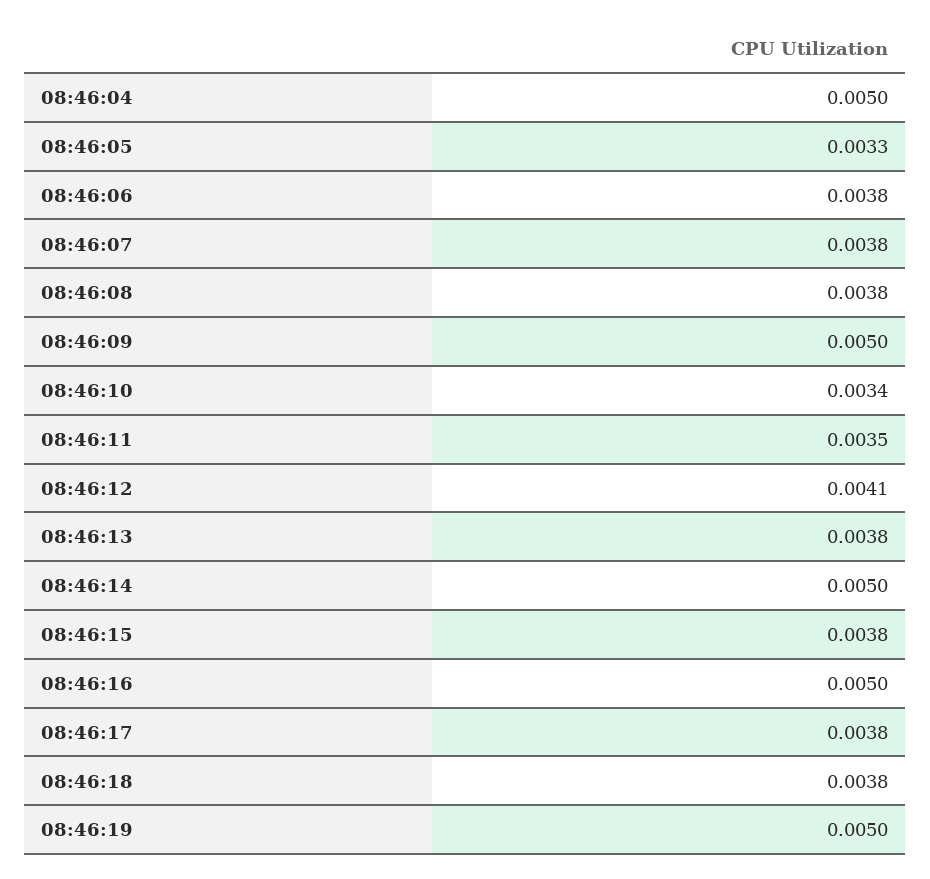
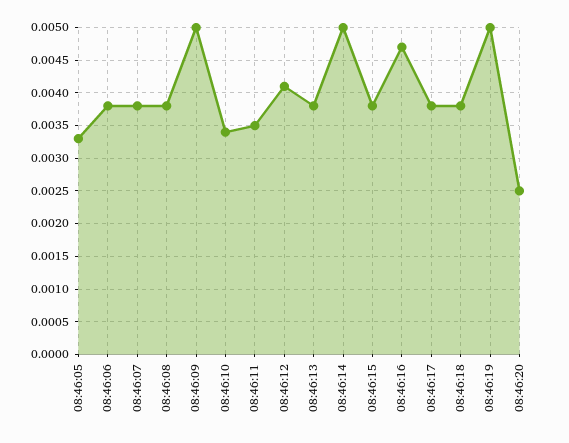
08:46:04: 0.005 -> none
08:46:16: 0.005 -> 0.0047
08:46:20: none -> 0.0025

